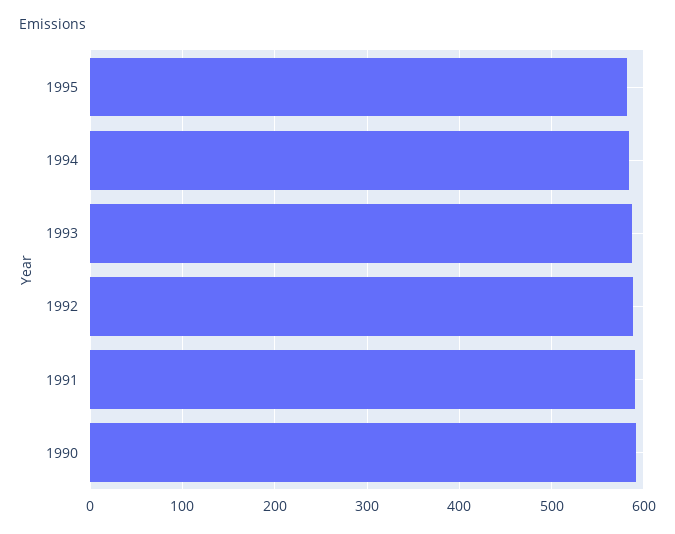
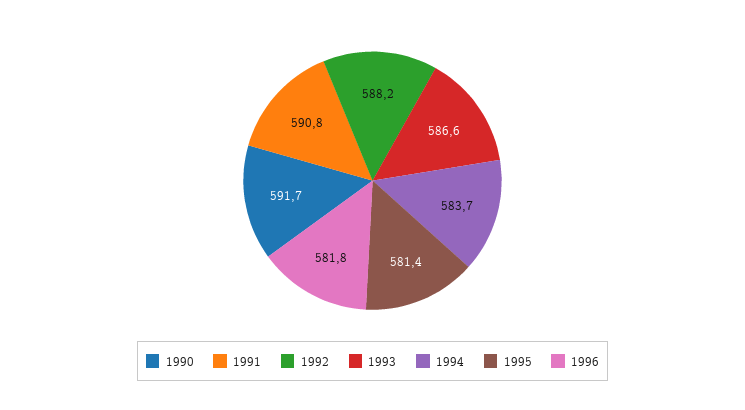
1996: none -> 581.8

